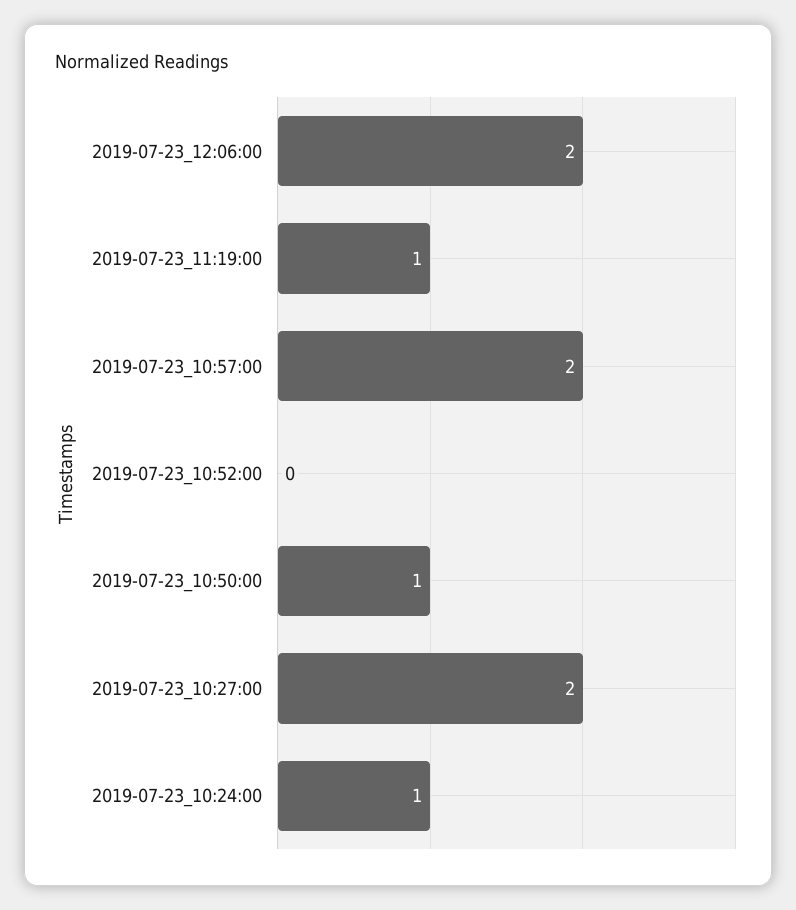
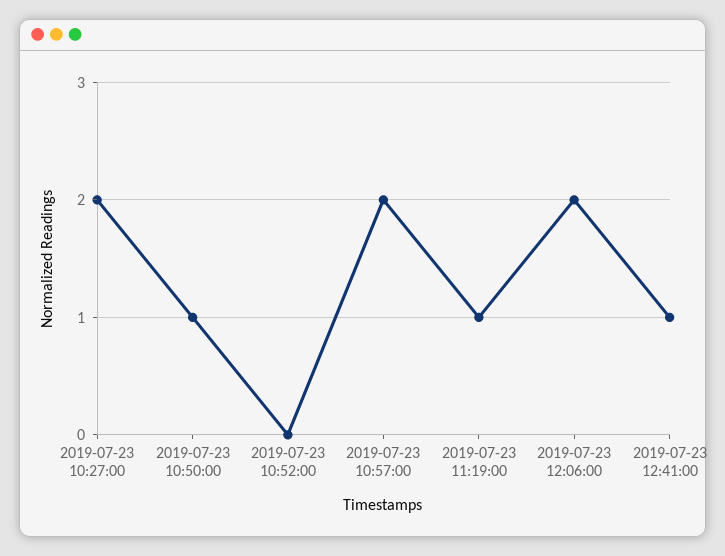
2019-07-23_10:24:00: 1 -> none
2019-07-23 12:41:00: none -> 1

